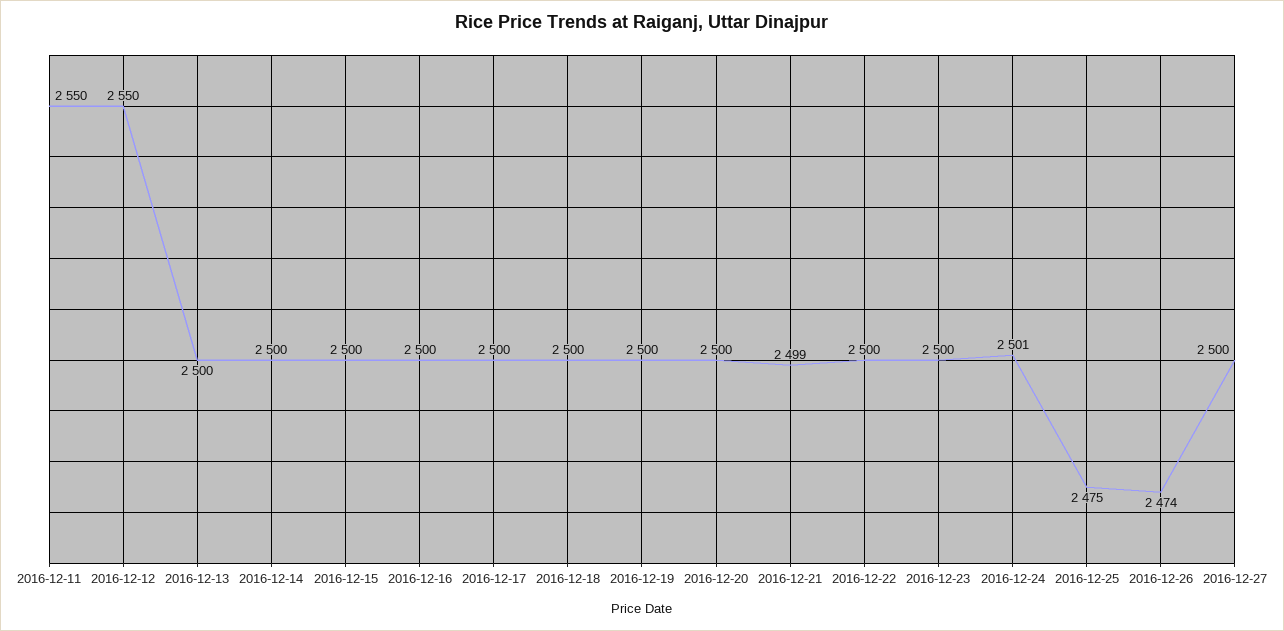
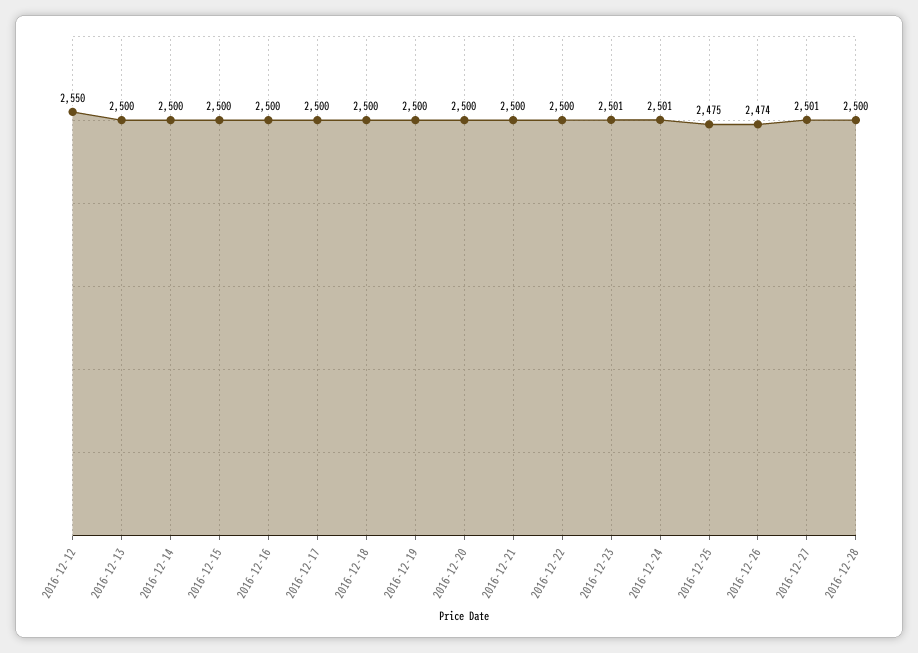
2016-12-11: 2550 -> none
2016-12-21: 2499 -> 2500
2016-12-23: 2500 -> 2501
2016-12-27: 2500 -> 2501
2016-12-28: none -> 2500

